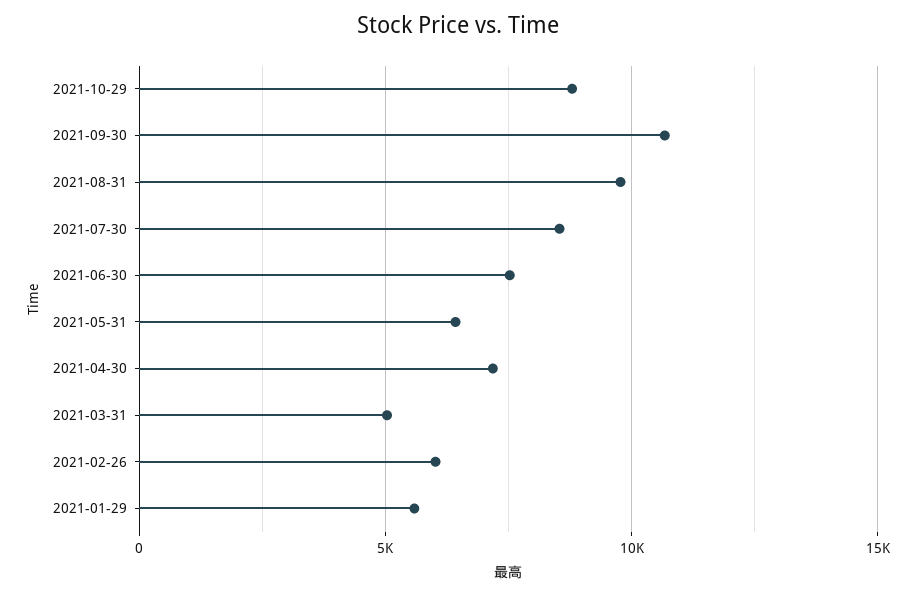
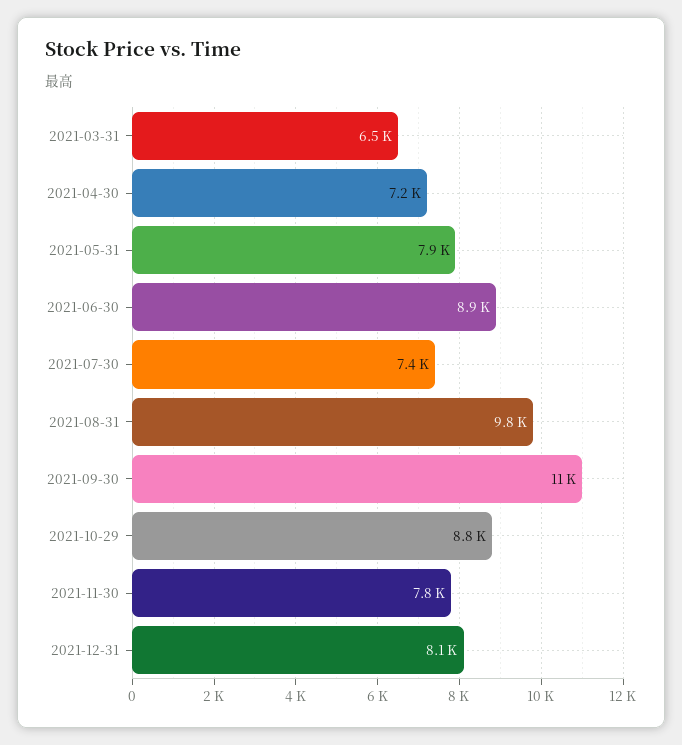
2021-07-30: 8500 -> 7400
2021-06-30: 7500 -> 8900
2021-05-31: 6500 -> 7900
2021-03-31: 5000 -> 6500
2021-02-26: 6000 -> none
2021-01-29: 5500 -> none
2021-11-30: none -> 7800
2021-12-31: none -> 8100

